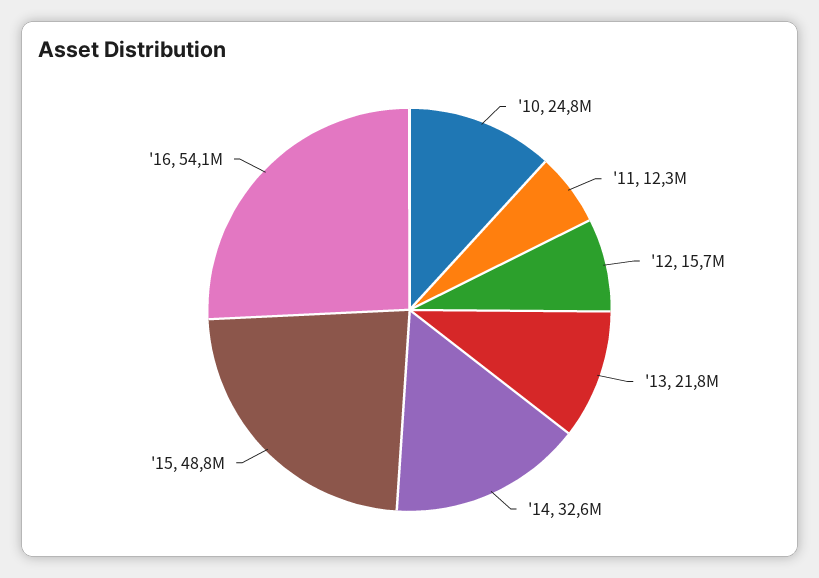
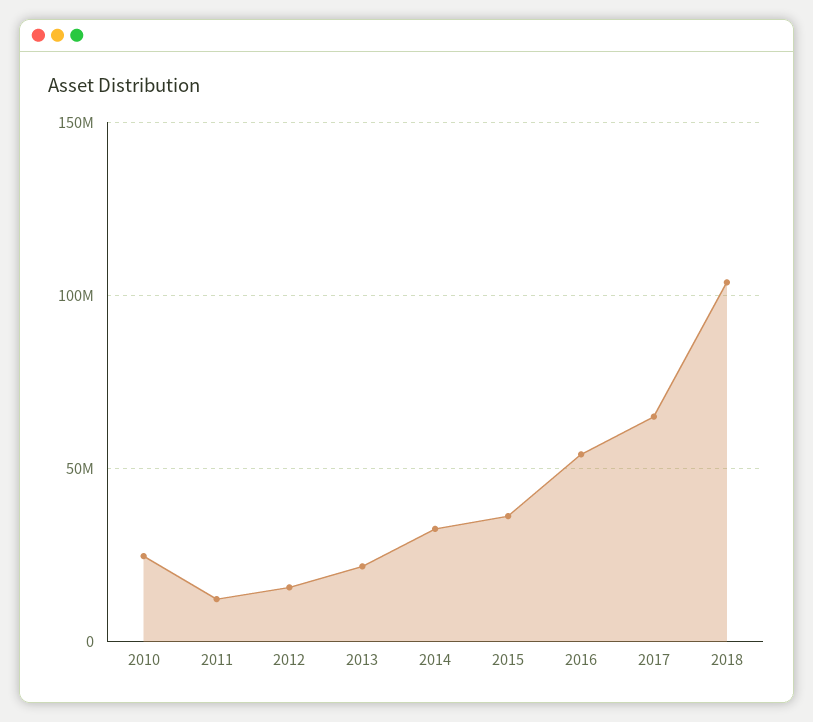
'15: 48800000 -> 35000000
2017: none -> 65000000
2018: none -> 105000000

